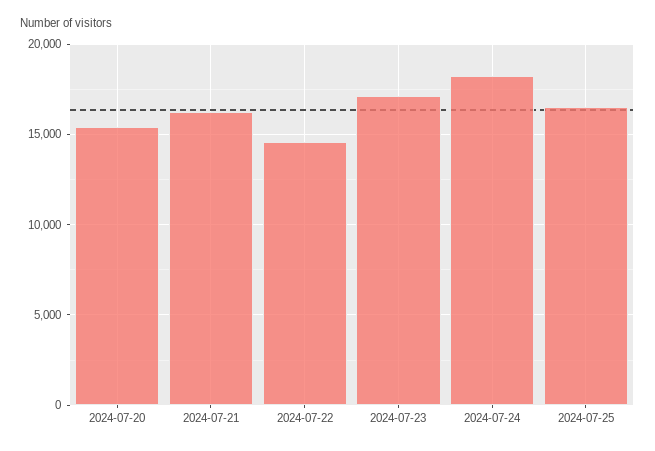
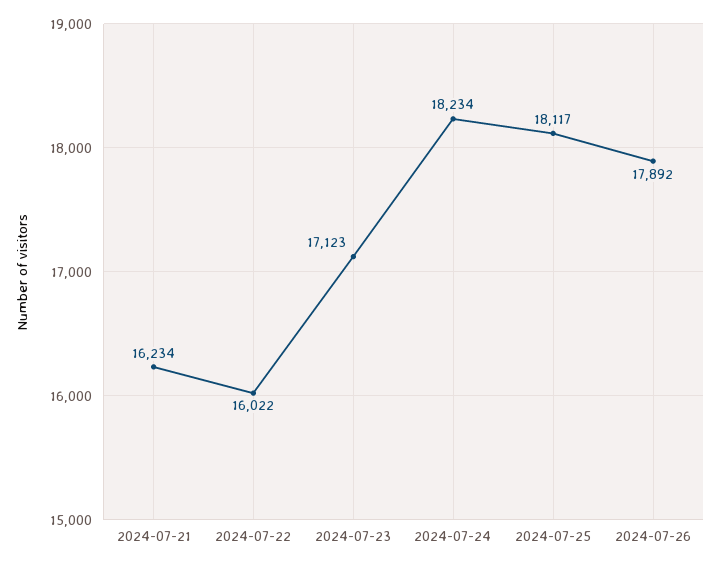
2024-07-20: 15500 -> none
2024-07-22: 14500 -> 16022
2024-07-25: 16500 -> 18117
2024-07-26: none -> 17892

